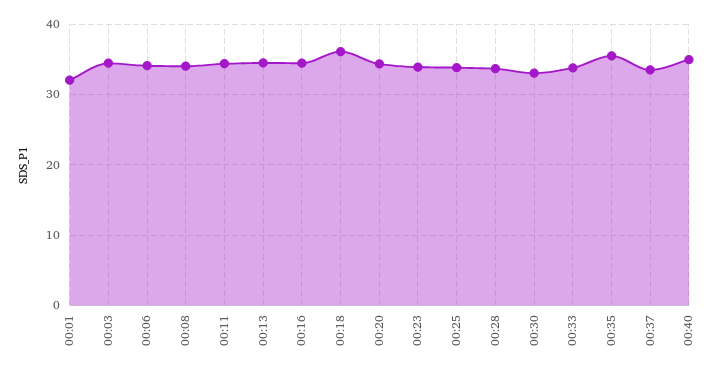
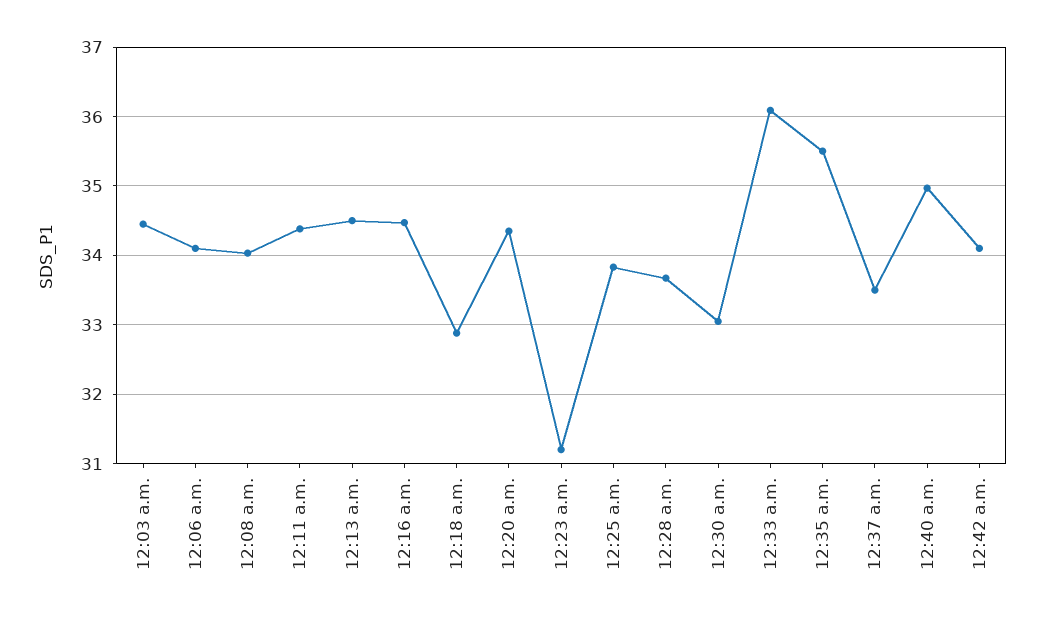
00:01: 32 -> none
00:18: 36 -> 32.9
00:23: 34 -> 31.2
00:33: 34 -> 36.1
12:42 a.m.: none -> 34.1

